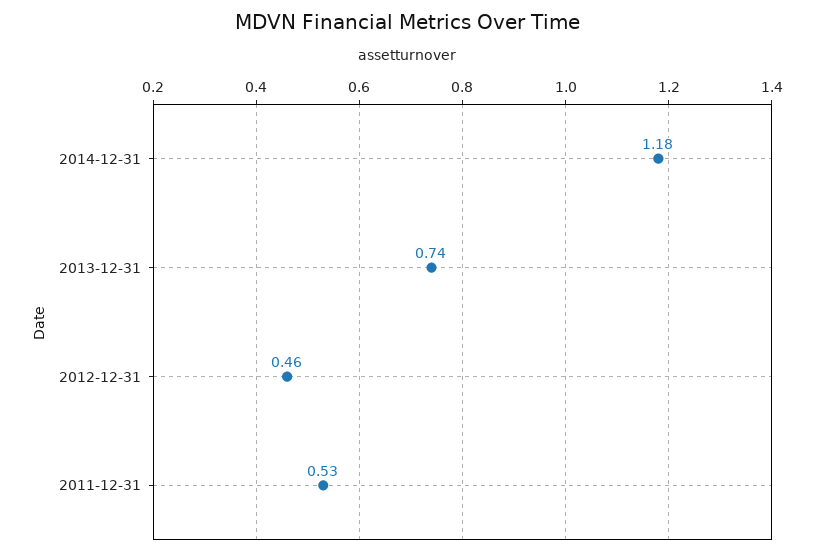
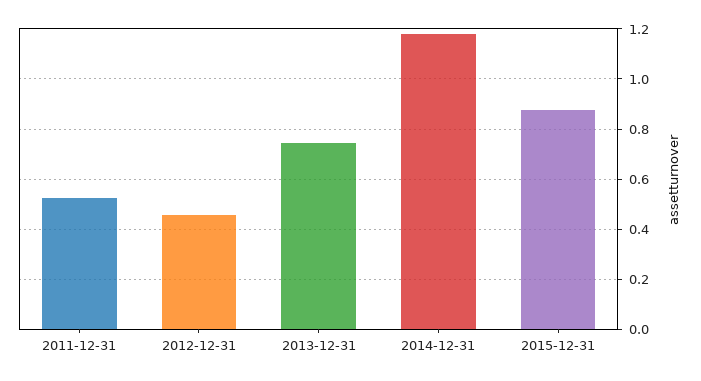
2015-12-31: none -> 0.875

